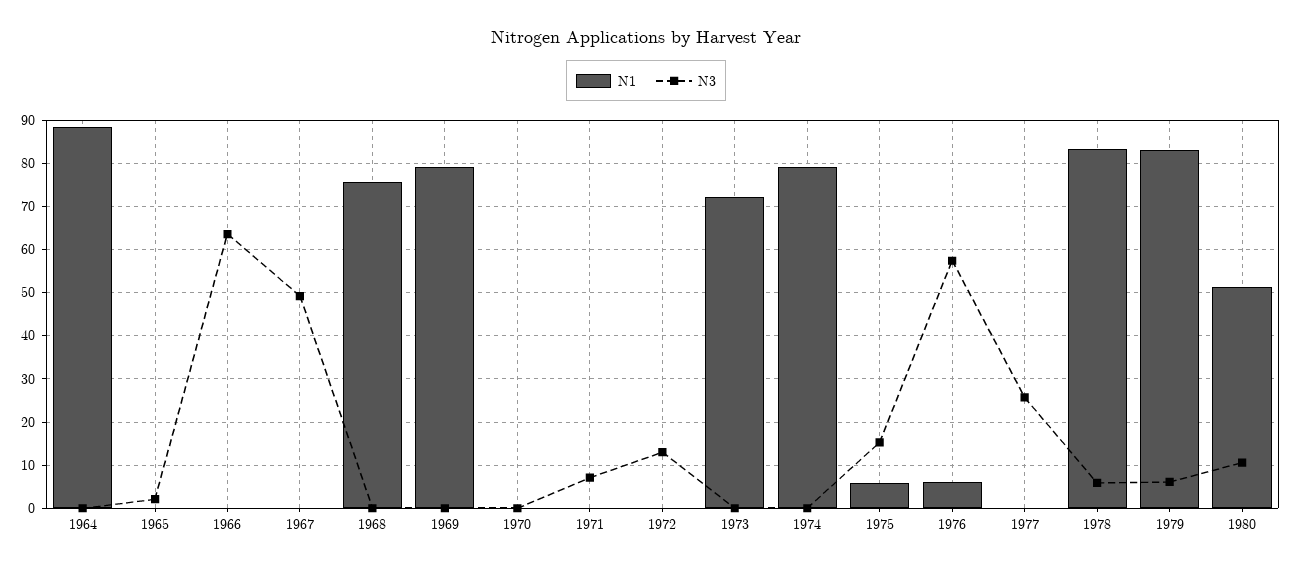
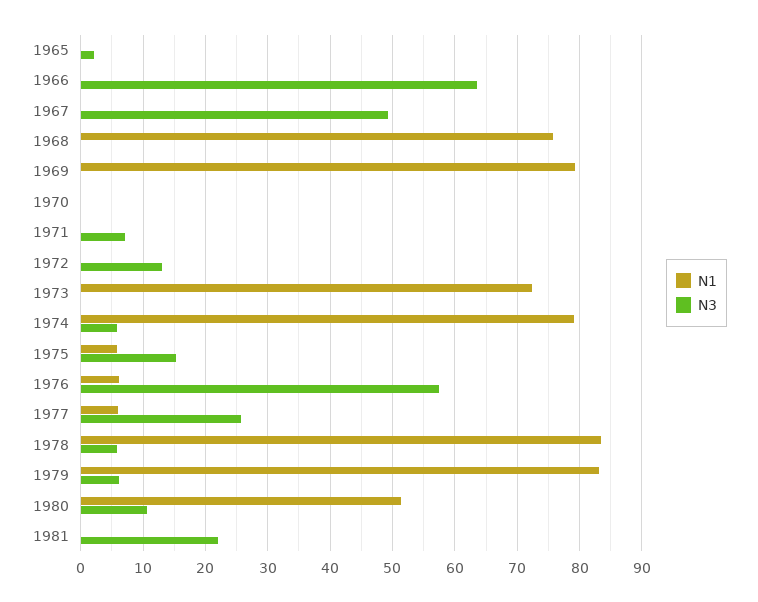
N1, 1964: 88 -> none
N3, 1964: 0 -> none
N3, 1974: 0 -> 6
N1, 1977: 0 -> 6
N1, 1981: none -> 0
N3, 1981: none -> 22

